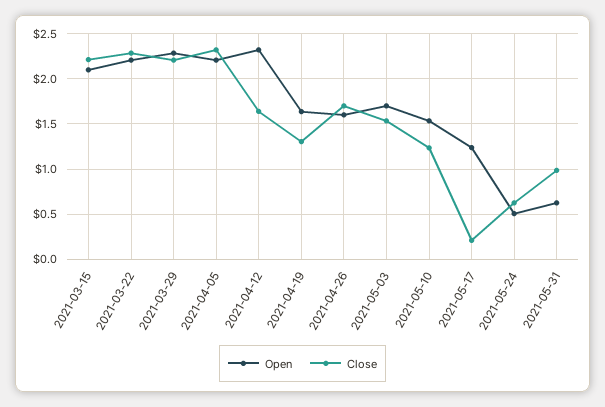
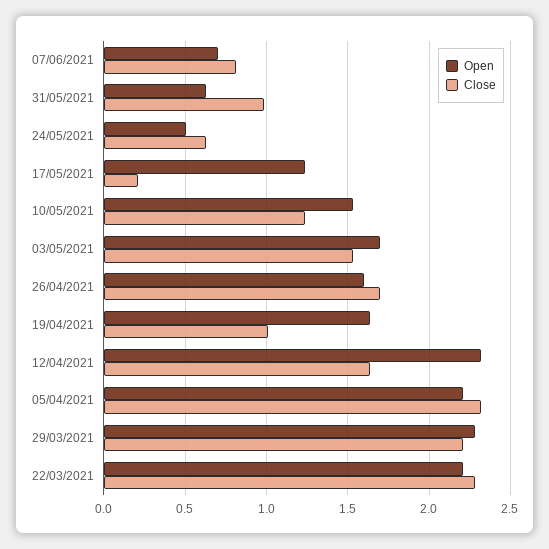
Open, 2021-03-15: 2.1 -> none
Close, 2021-03-15: 2.2 -> none
Close, 2021-04-19: 1.3 -> 1
Open, 07/06/2021: none -> 0.7
Close, 07/06/2021: none -> 0.8

